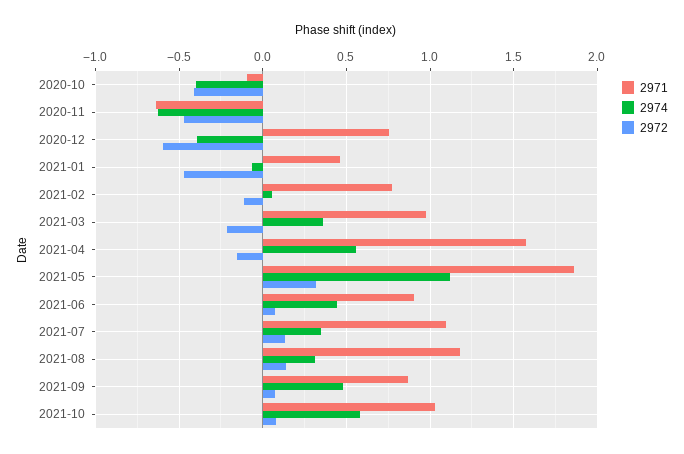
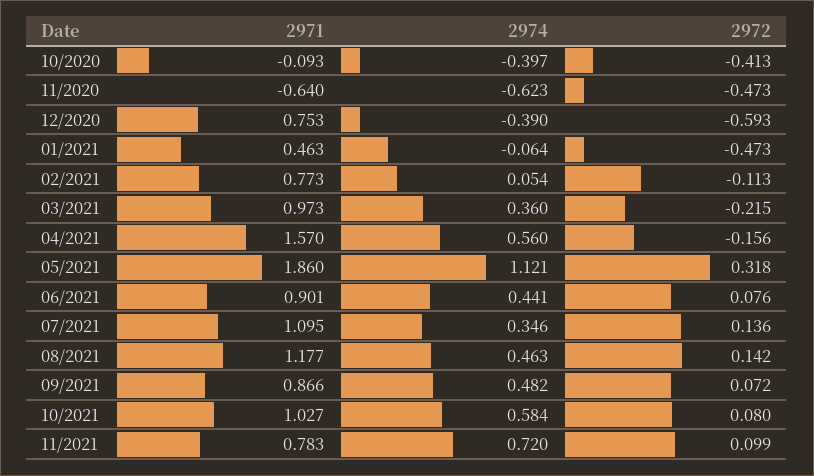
2974, 2021-08: 0.3 -> 0.463
2971, 11/2021: none -> 0.783
2974, 11/2021: none -> 0.72
2972, 11/2021: none -> 0.099

